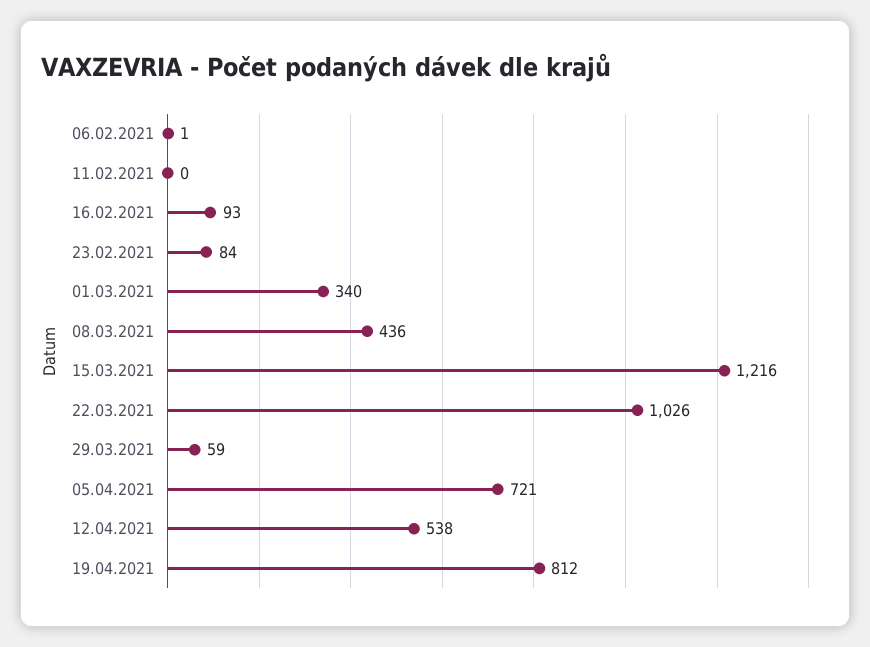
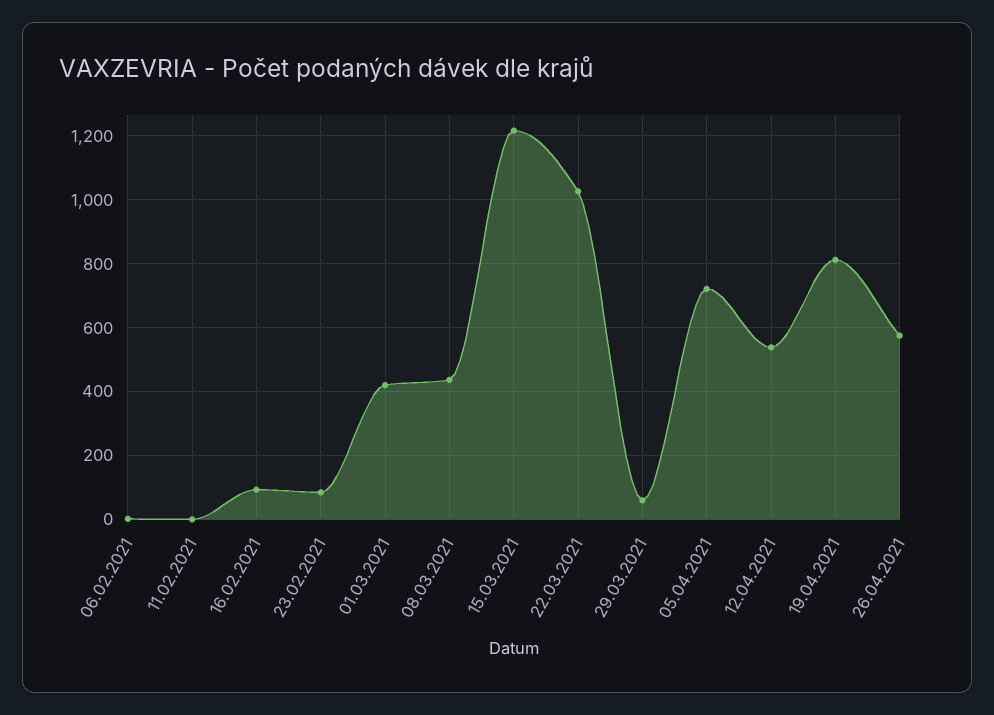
01.03.2021: 340 -> 420
26.04.2021: none -> 580

